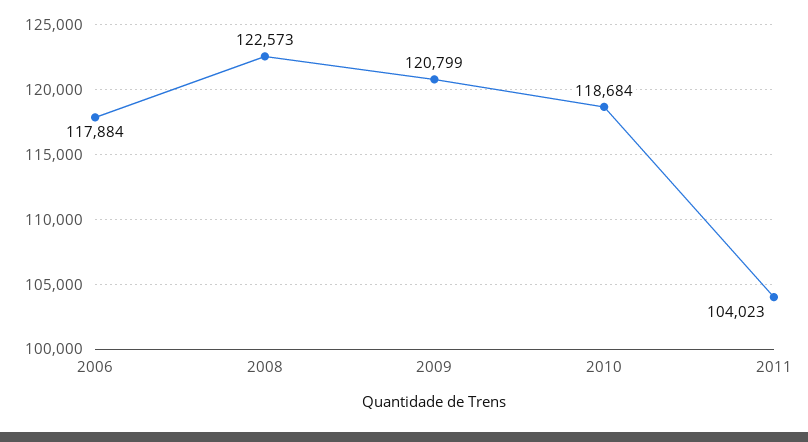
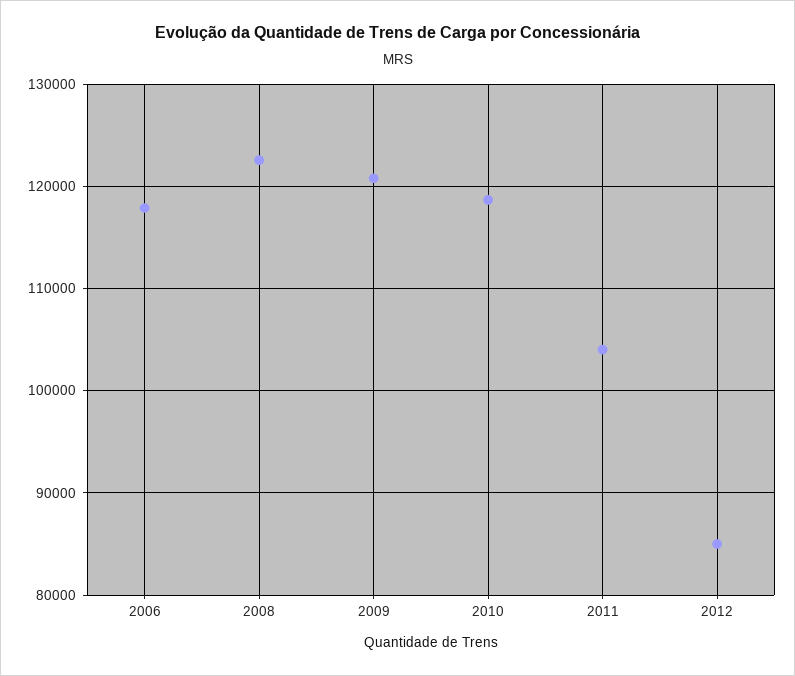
2012: none -> 85000

